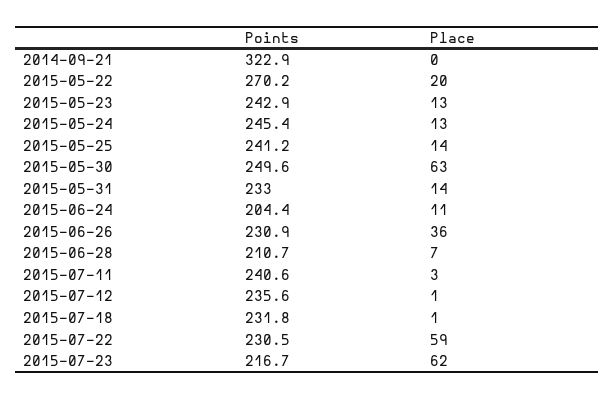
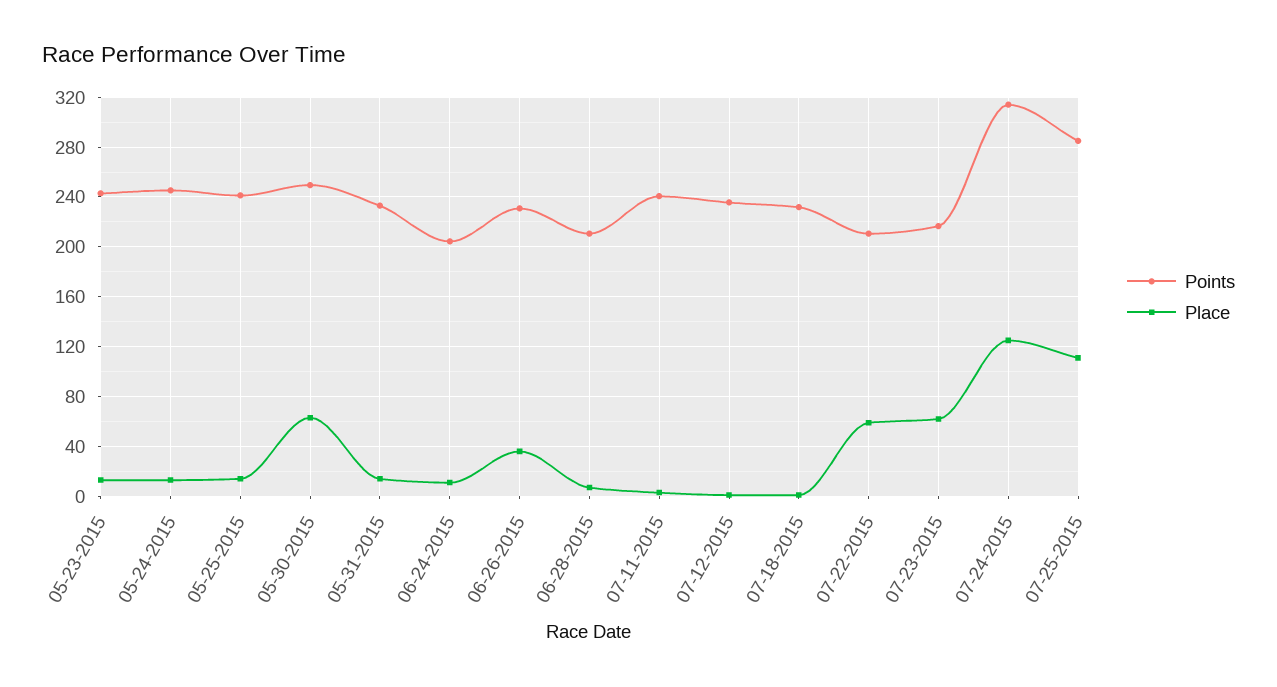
Points, 2014-09-21: 322.9 -> none
Place, 2014-09-21: 0 -> none
Points, 2015-05-22: 270.2 -> none
Place, 2015-05-22: 20 -> none
Points, 2015-07-22: 230.5 -> 210
Points, 07-24-2015: none -> 315
Place, 07-24-2015: none -> 125
Points, 07-25-2015: none -> 285
Place, 07-25-2015: none -> 110

